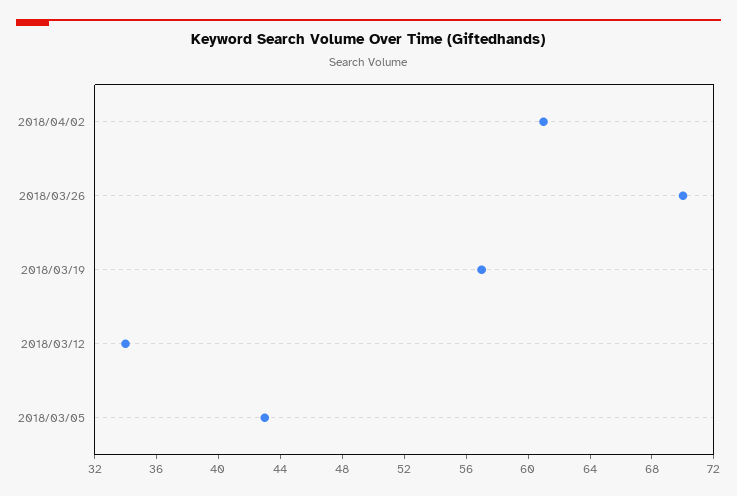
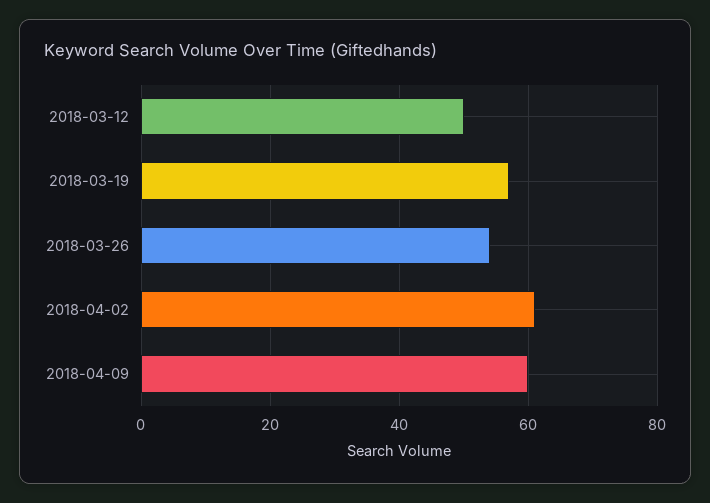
2018/03/26: 70 -> 55
2018/03/12: 34 -> 50
2018/03/05: 43 -> none
2018-04-09: none -> 60

